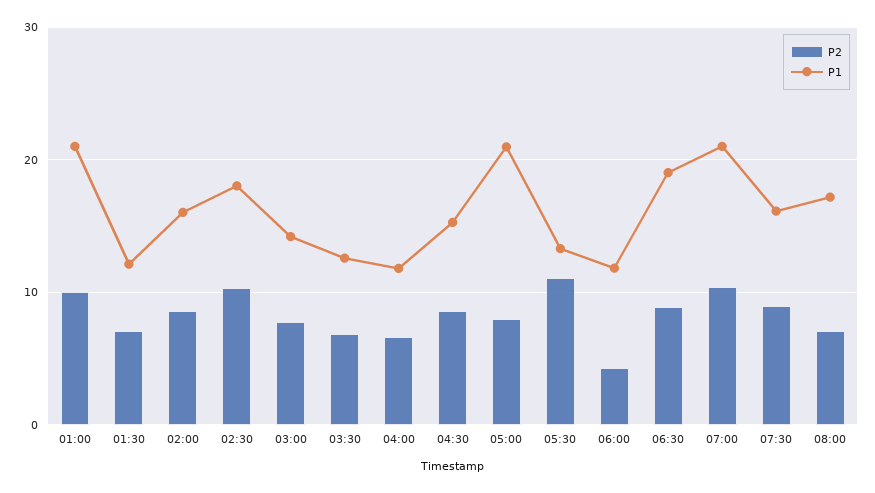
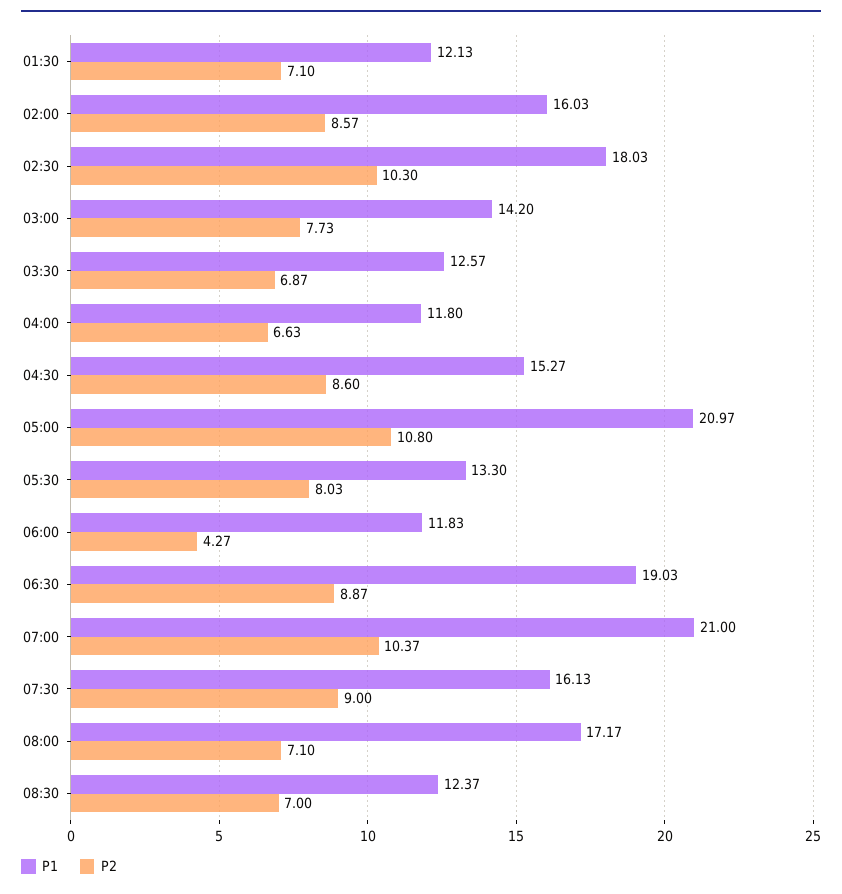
P2, 01:00: 10 -> none
P1, 01:00: 21 -> none
P2, 05:00: 8 -> 10.8
P2, 05:30: 11 -> 8.03
P1, 08:30: none -> 12.37
P2, 08:30: none -> 7

